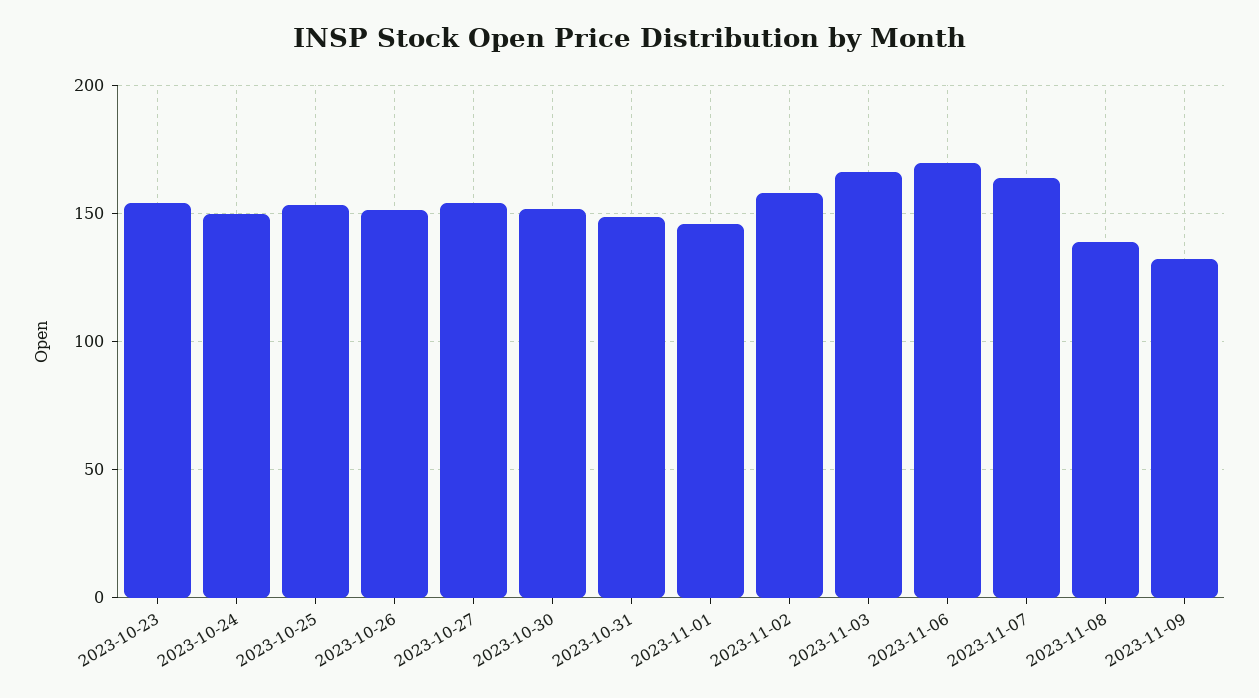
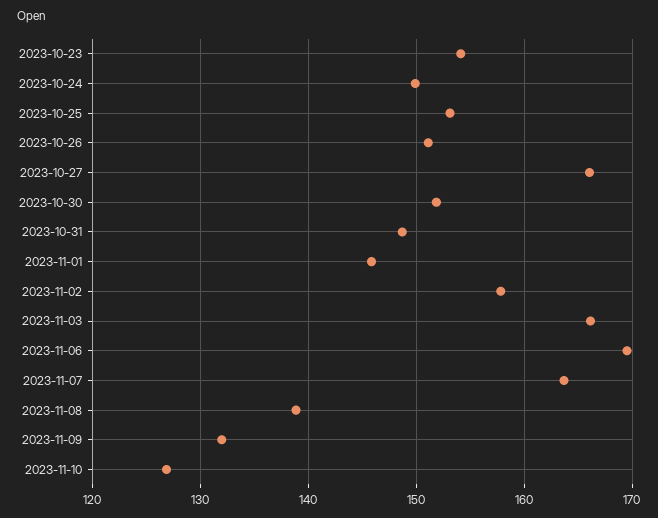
2023-10-27: 155 -> 166
2023-11-10: none -> 127

